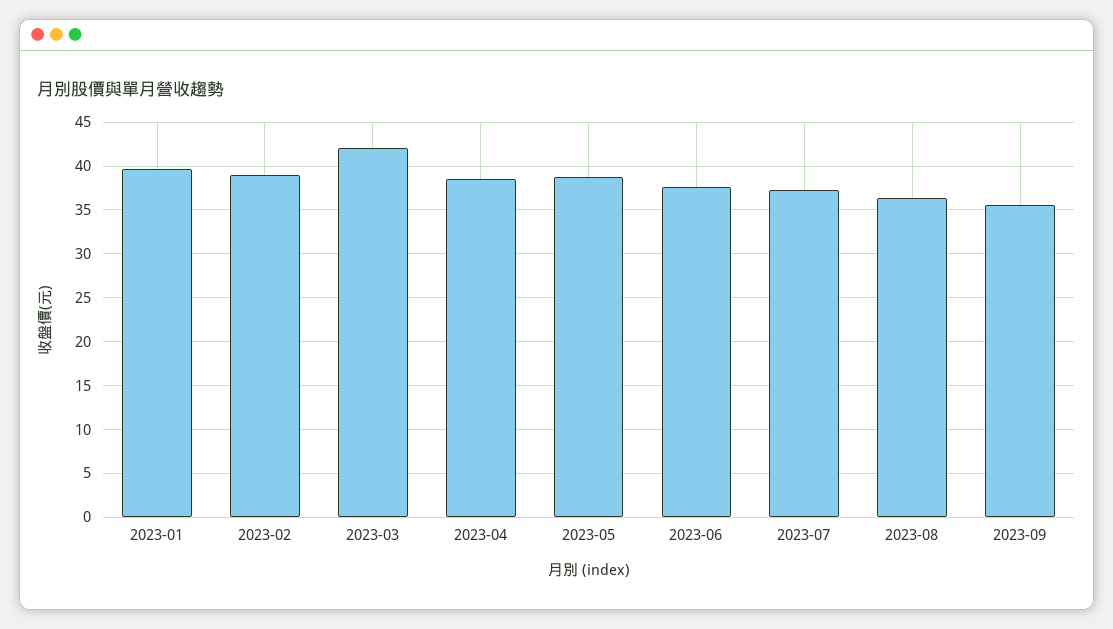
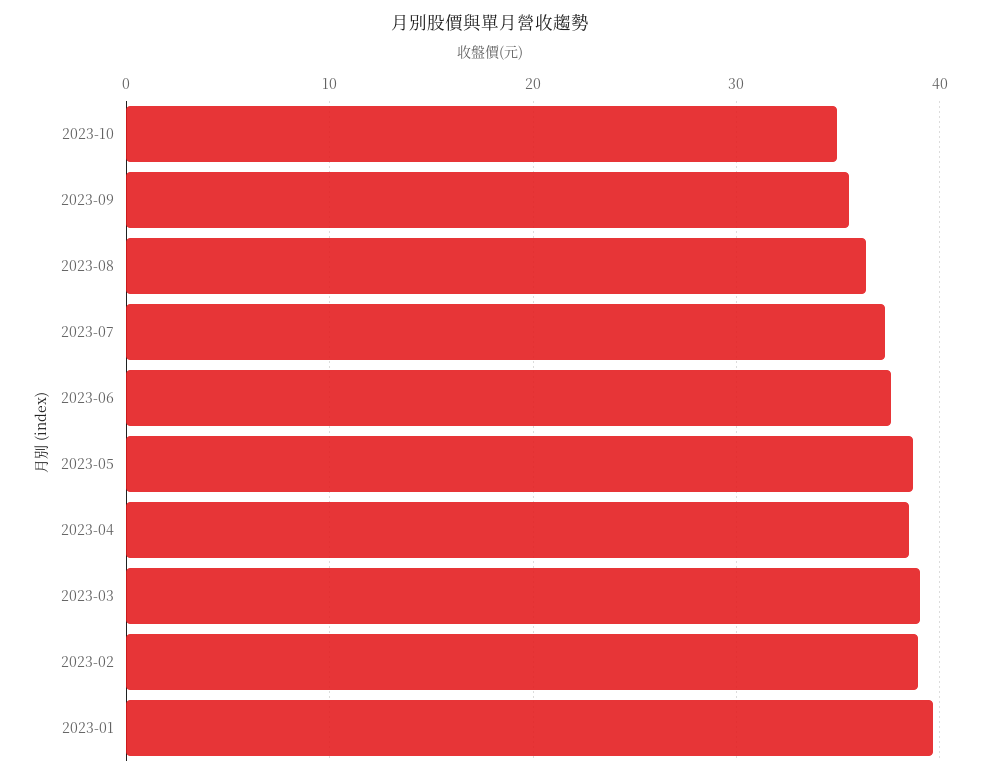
2023-03: 42 -> 39
2023-10: none -> 35

